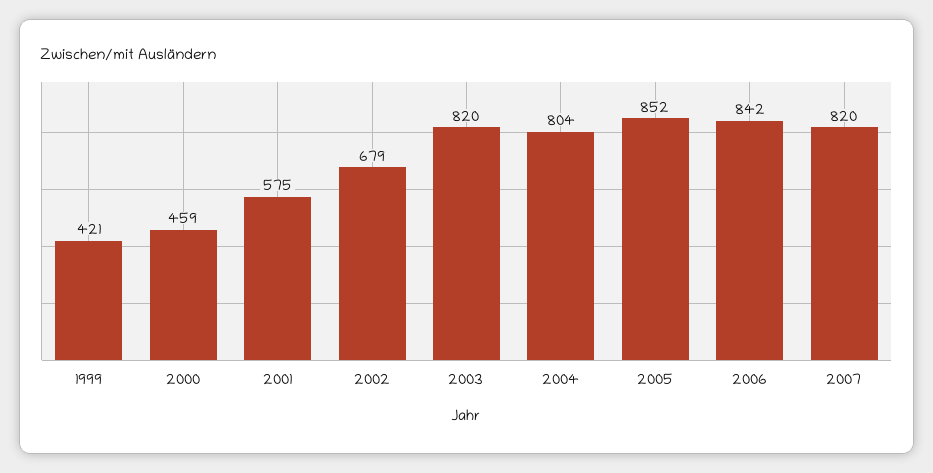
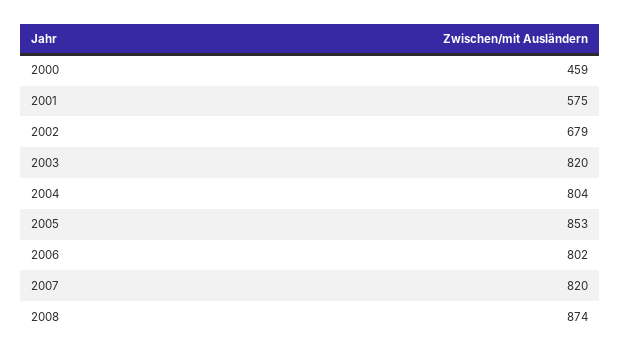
1999: 421 -> none
2005: 852 -> 853
2006: 842 -> 802
2008: none -> 874

